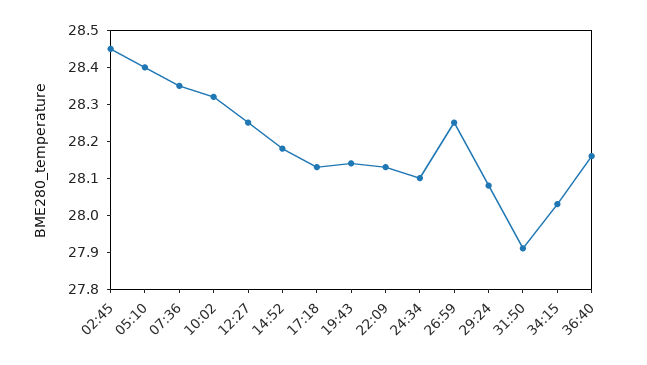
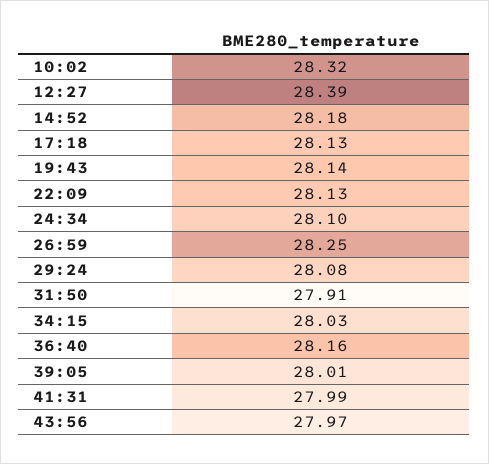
02:45: 28.45 -> none
05:10: 28.4 -> none
07:36: 28.35 -> none
12:27: 28.25 -> 28.39
39:05: none -> 28.01
41:31: none -> 27.99
43:56: none -> 27.97

